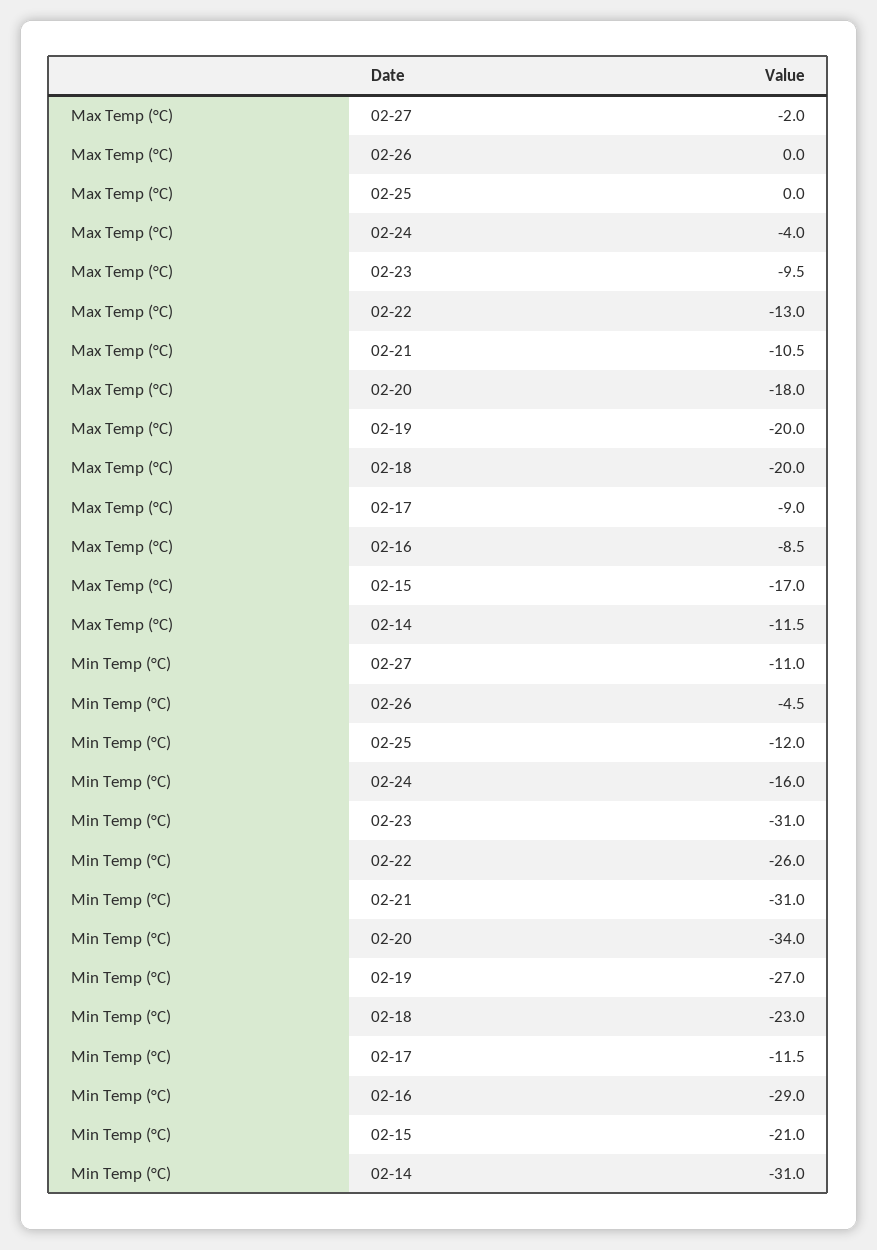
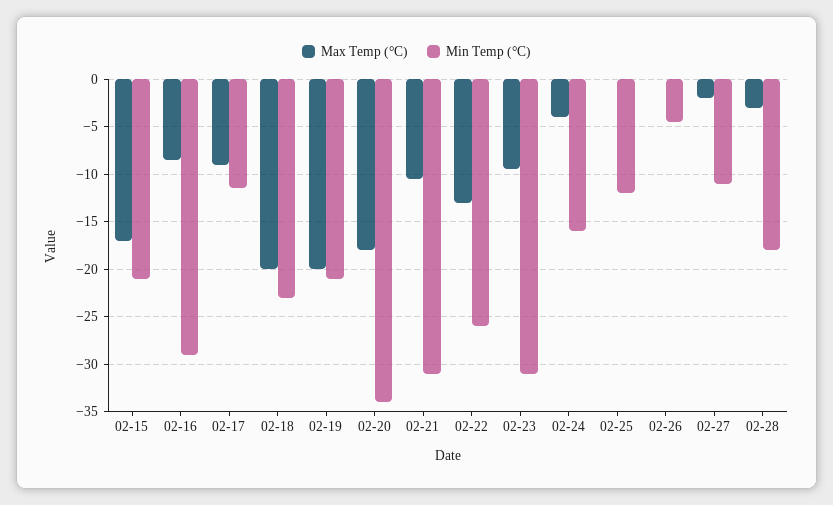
Max Temp (°C), 02-14: -11.5 -> none
Min Temp (°C), 02-19: -27 -> -21
Min Temp (°C), 02-14: -31 -> none
Max Temp (°C), 02-28: none -> -3
Min Temp (°C), 02-28: none -> -18

